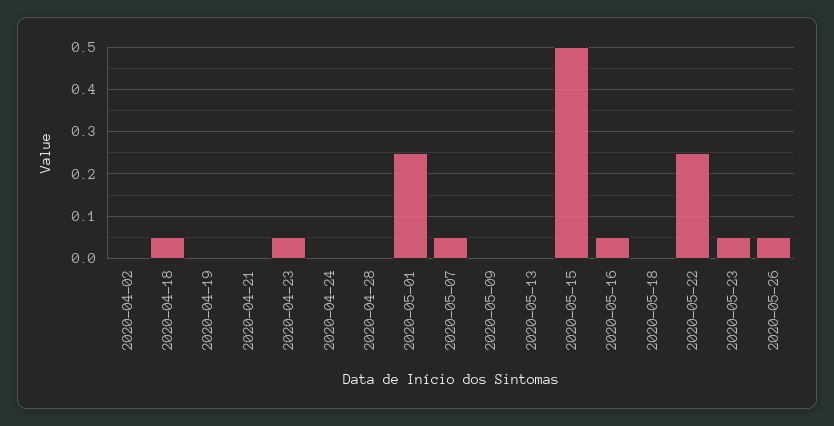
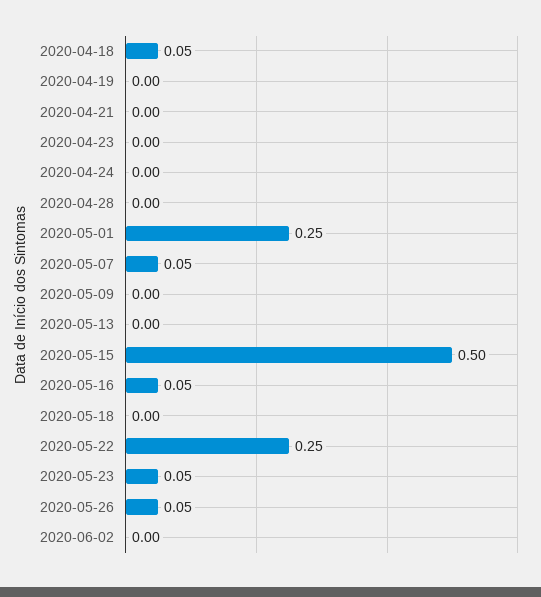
2020-04-02: 0 -> none
2020-04-23: 0.05 -> 0
2020-06-02: none -> 0

